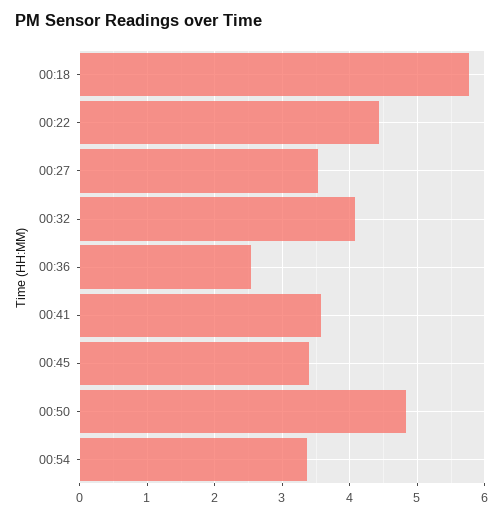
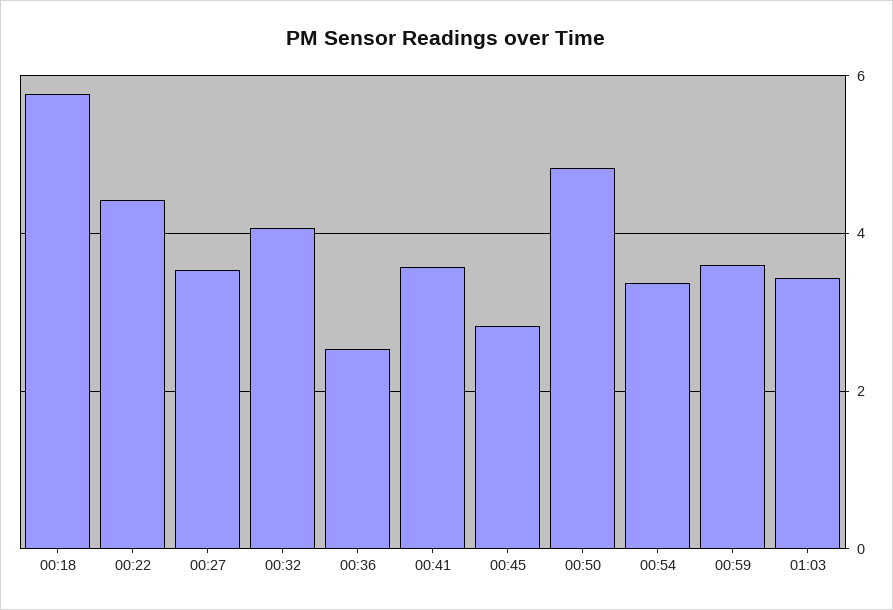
00:45: 3.4 -> 2.8
00:59: none -> 3.6
01:03: none -> 3.4

